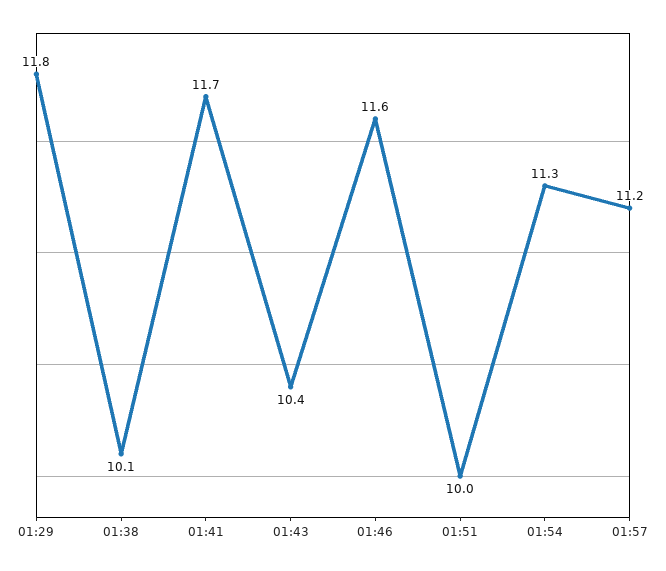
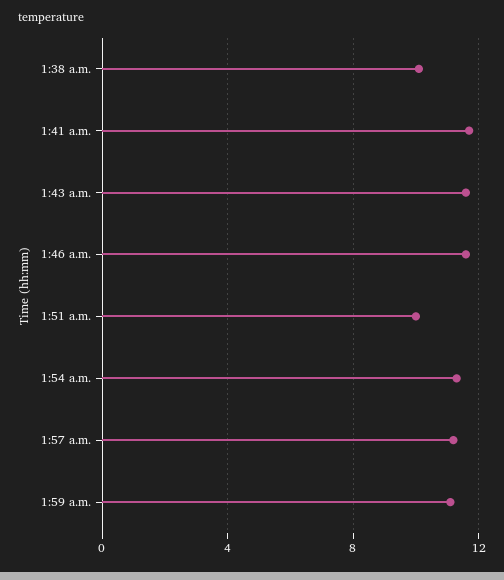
01:29: 11.8 -> none
01:43: 10.4 -> 11.5
1:59 a.m.: none -> 11

